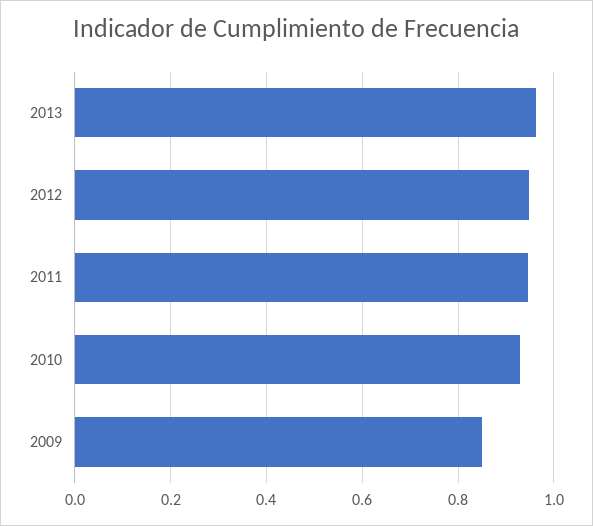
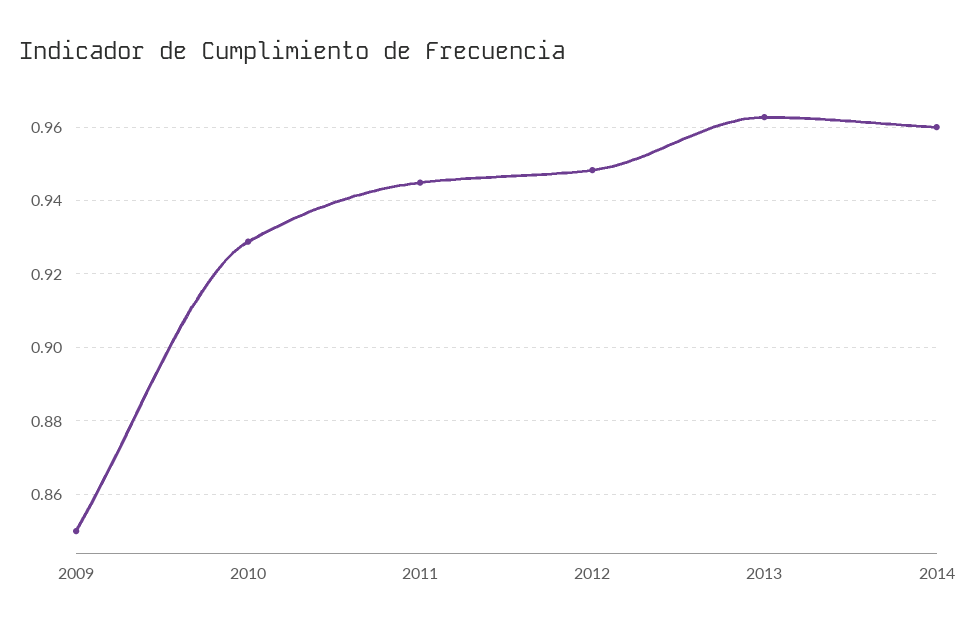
2014: none -> 0.96

